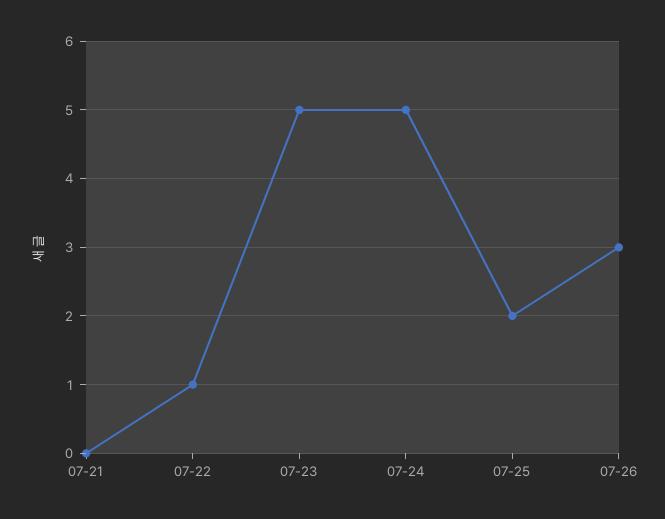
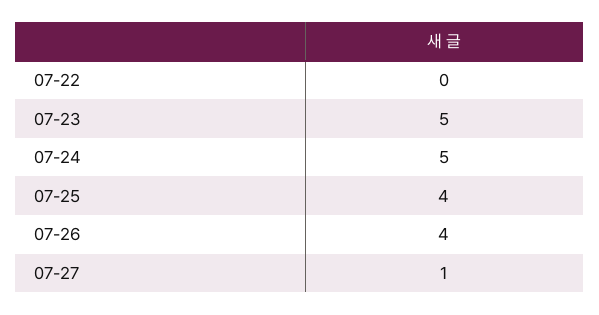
07-21: 0 -> none
07-22: 1 -> 0
07-25: 2 -> 4
07-26: 3 -> 4
07-27: none -> 1

